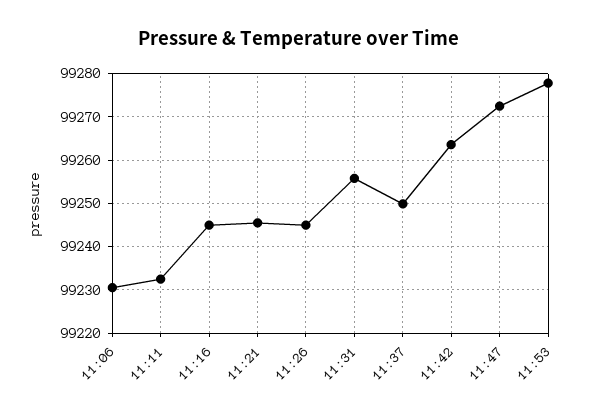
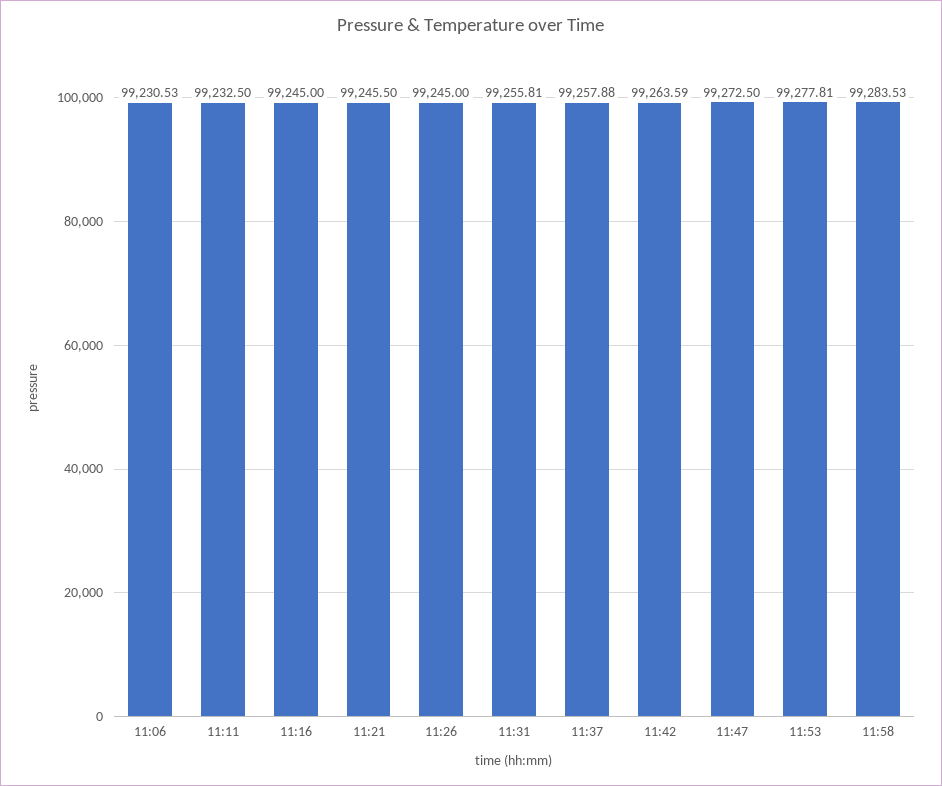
11:37: 99250 -> 99257.88
11:58: none -> 99283.53

